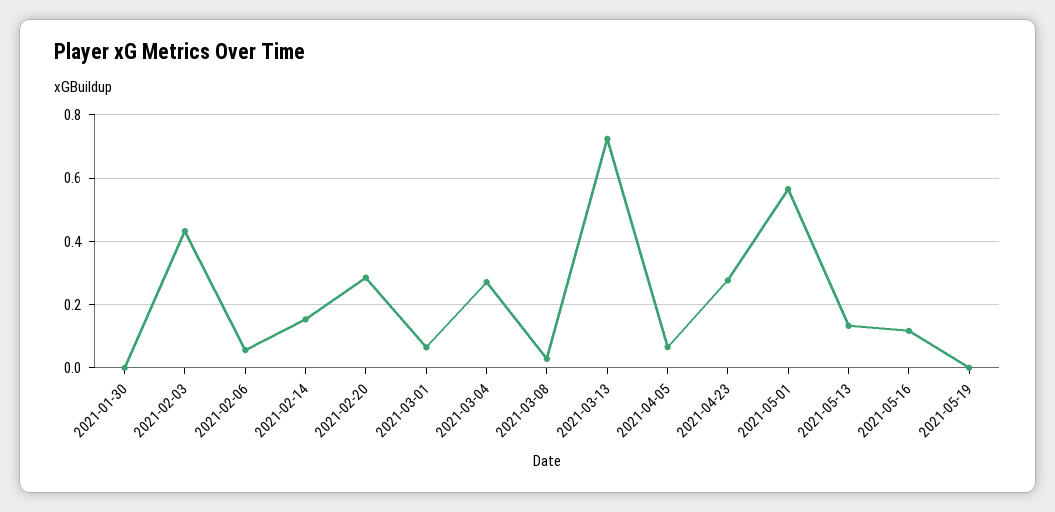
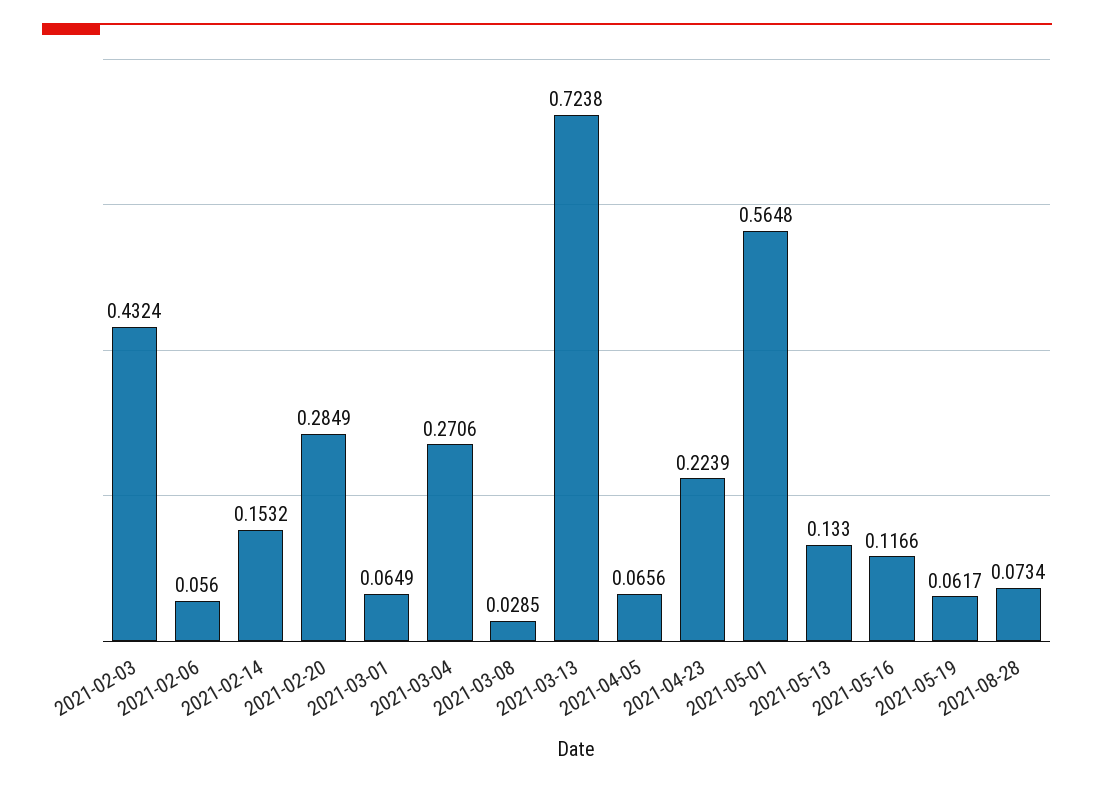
2021-01-30: 0 -> none
2021-04-23: 0.28 -> 0.2239
2021-05-19: 0 -> 0.0617
2021-08-28: none -> 0.0734

